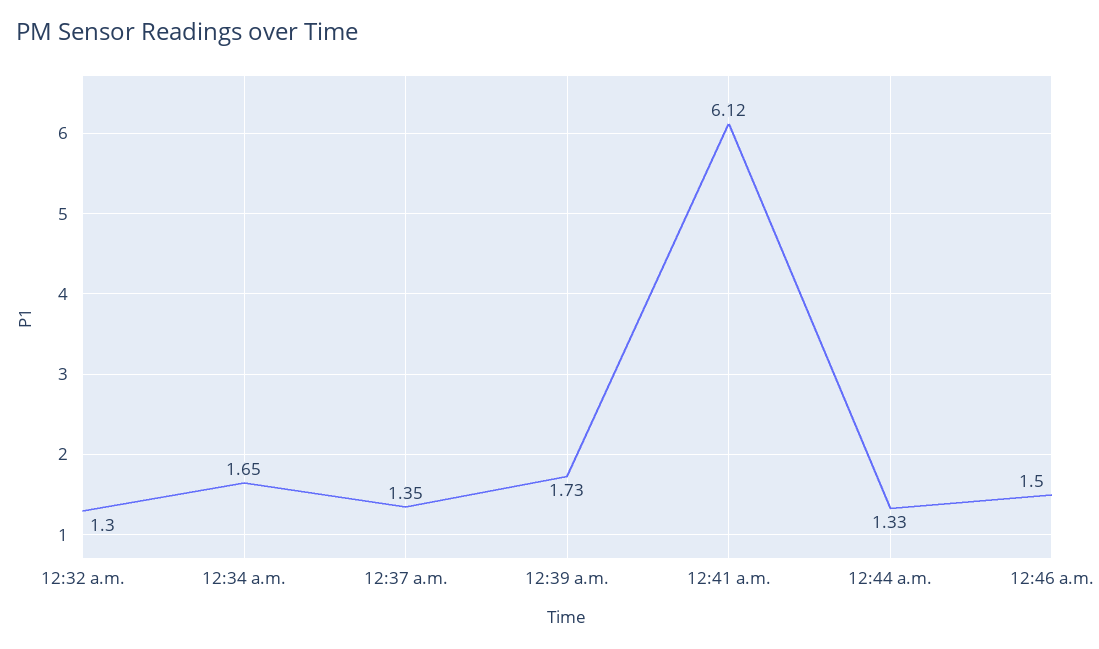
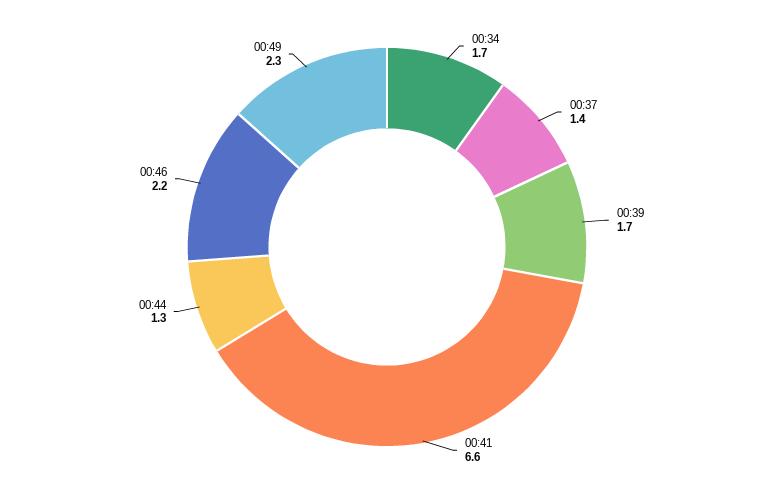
12:32 a.m.: 1.3 -> none
12:41 a.m.: 6.12 -> 6.6
12:46 a.m.: 1.5 -> 2.2
00:49: none -> 2.3

